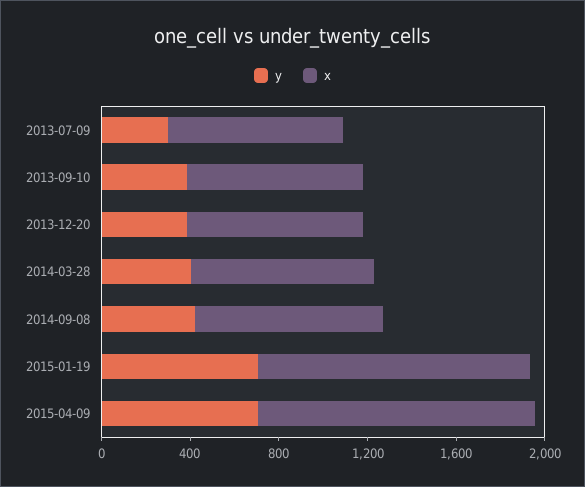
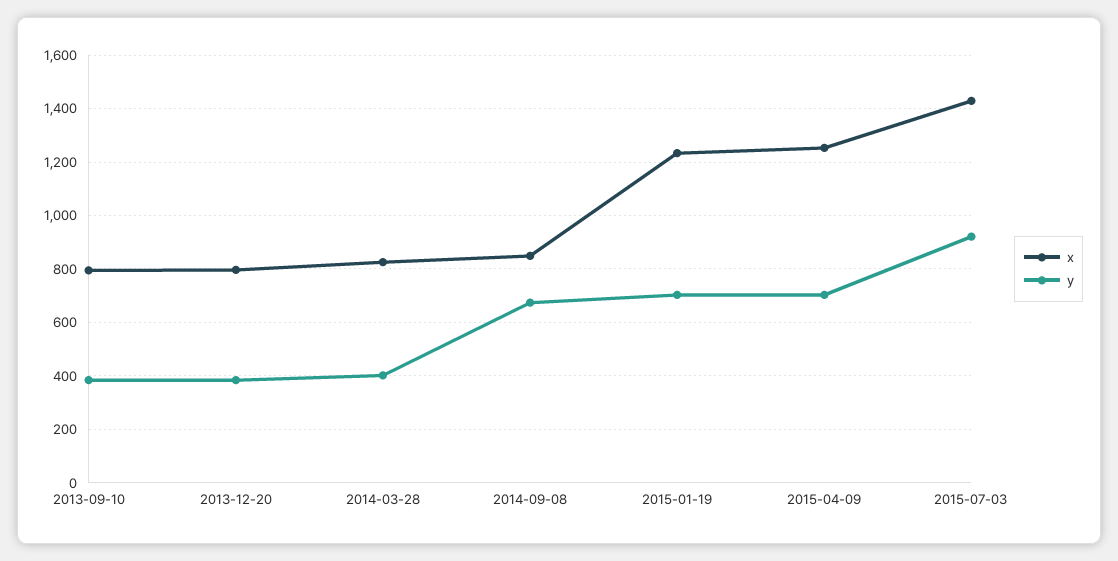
y, 2013-07-09: 300 -> none
x, 2013-07-09: 800 -> none
y, 2014-09-08: 400 -> 675
x, 2015-07-03: none -> 1425
y, 2015-07-03: none -> 925

